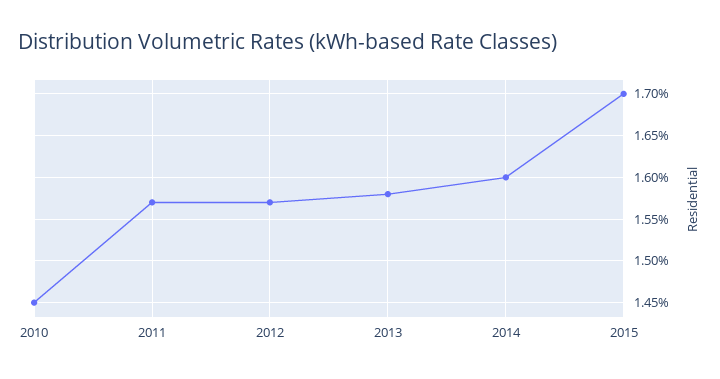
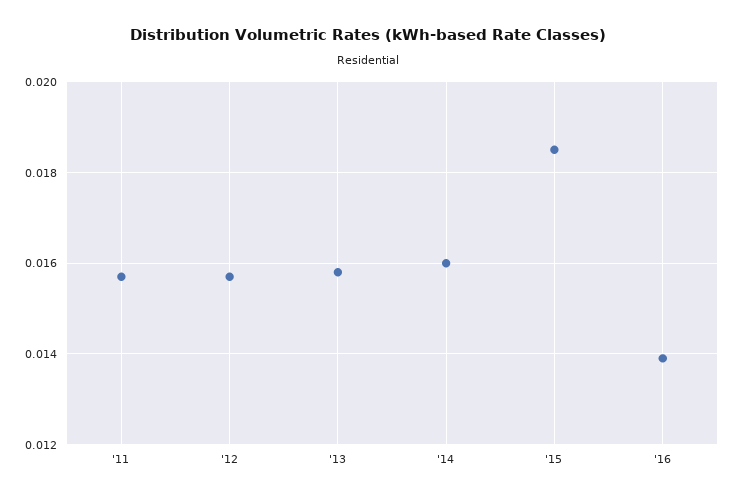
2010: 0.0145 -> none
2015: 0.017 -> 0.0185
'16: none -> 0.014

